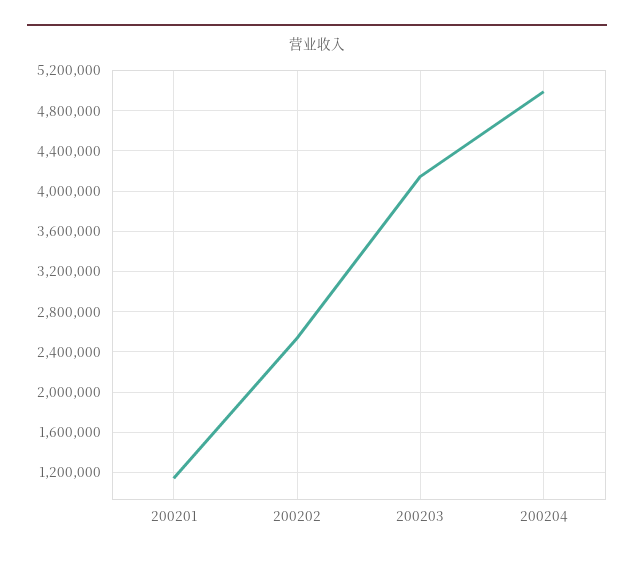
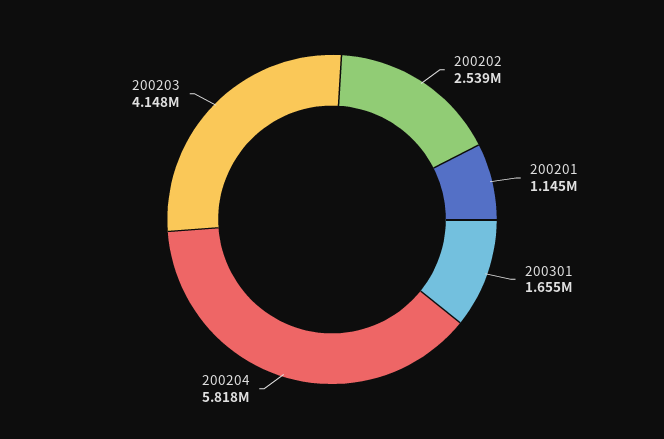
200204: 5000000 -> 5818000
200301: none -> 1655000

